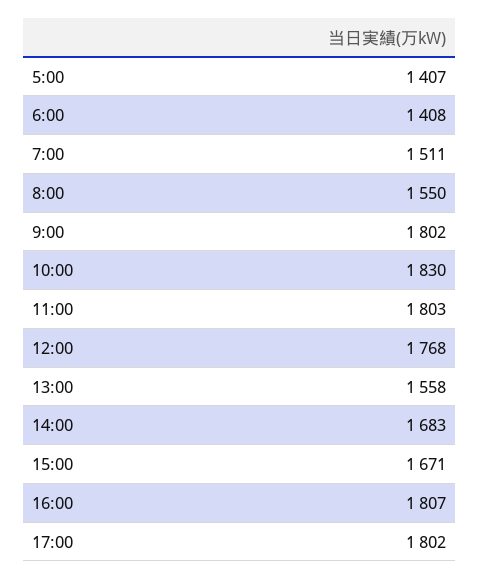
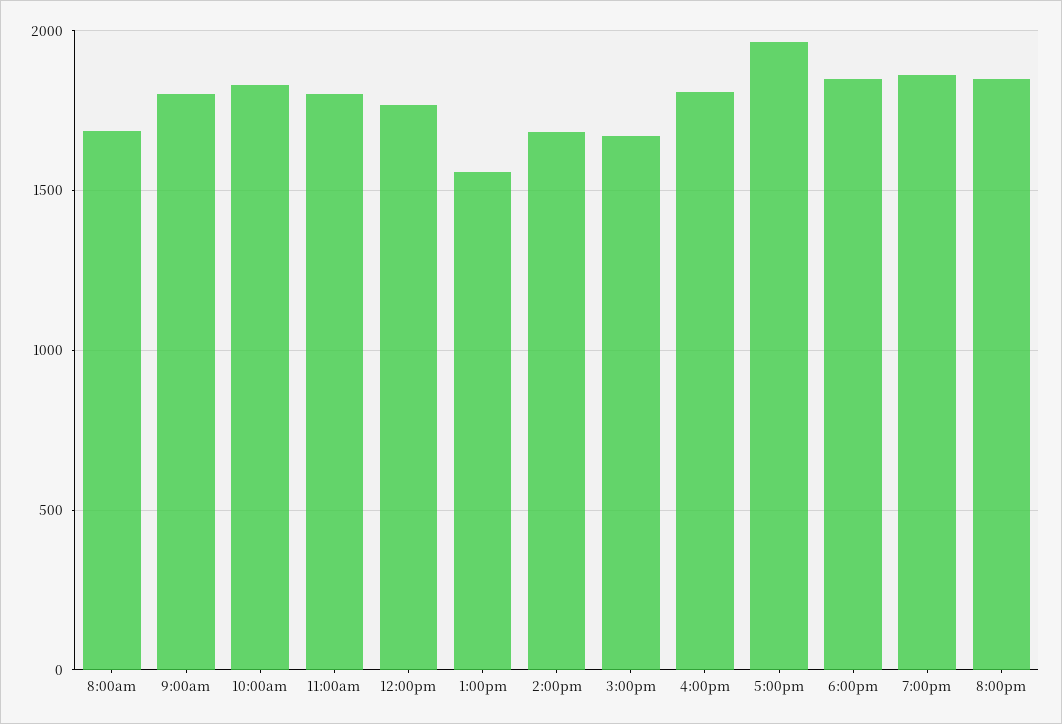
5:00: 1407 -> none
6:00: 1408 -> none
7:00: 1511 -> none
8:00: 1550 -> 1700
17:00: 1802 -> 1950
6:00pm: none -> 1850
7:00pm: none -> 1850
8:00pm: none -> 1850

